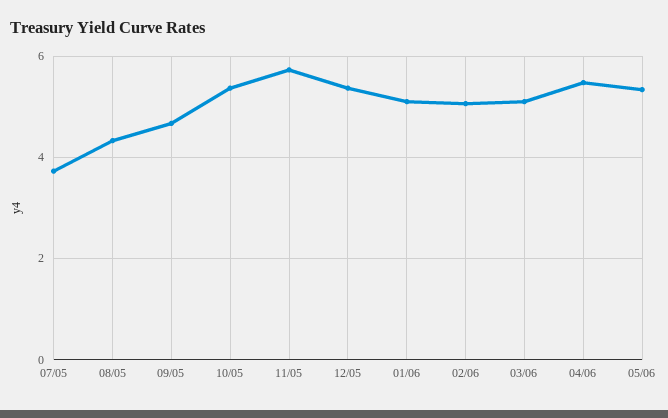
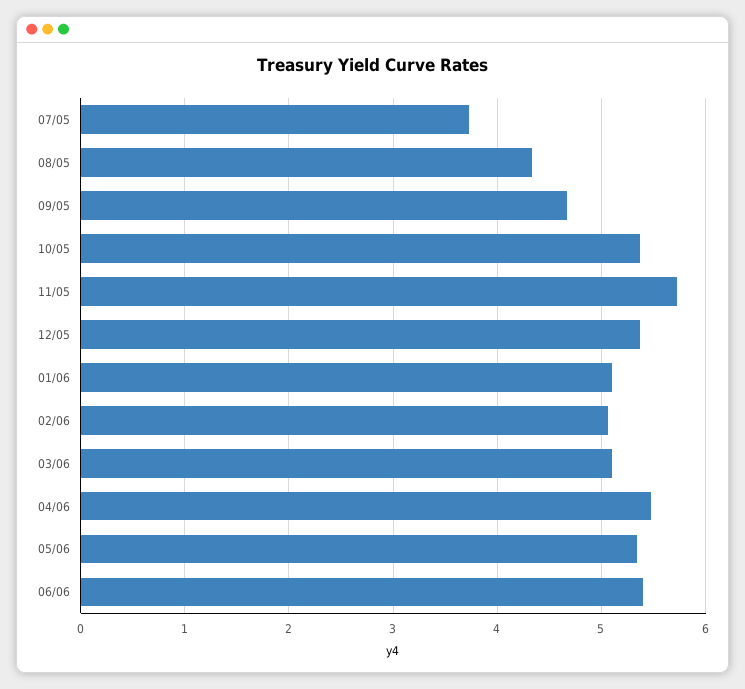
06/06: none -> 5.4

